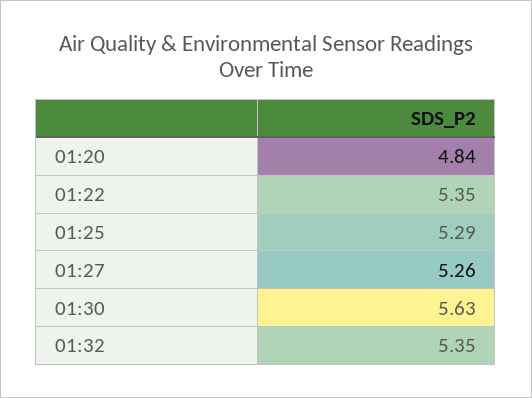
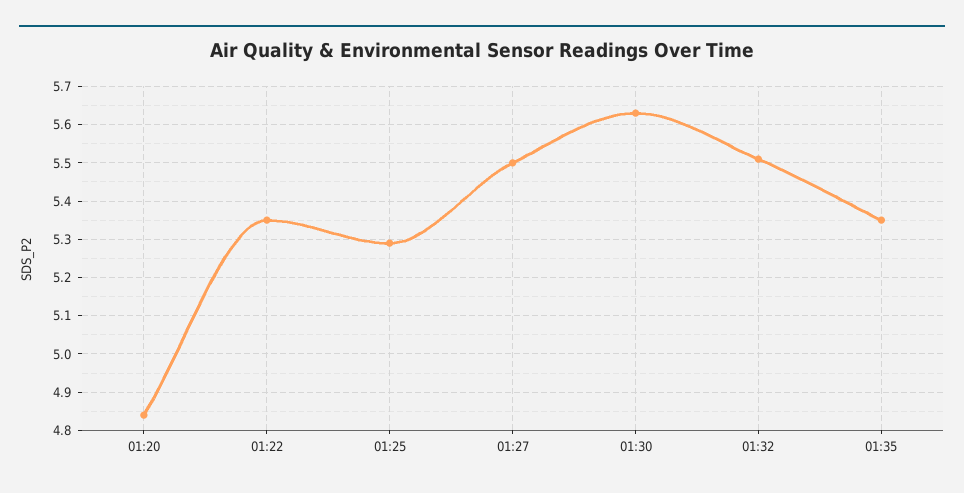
01:27: 5.26 -> 5.5
01:32: 5.35 -> 5.5
01:35: none -> 5.35

